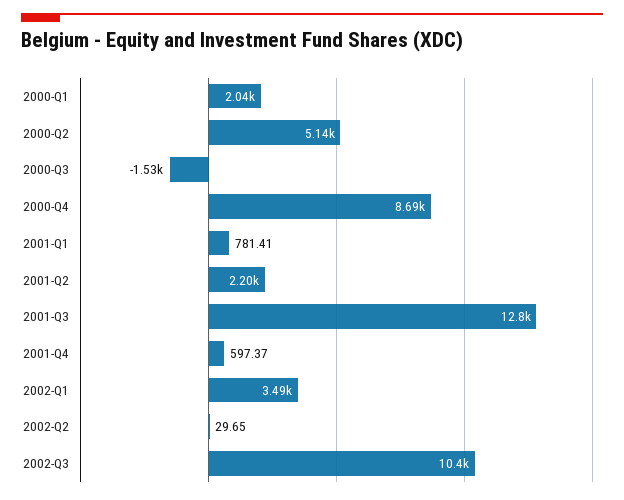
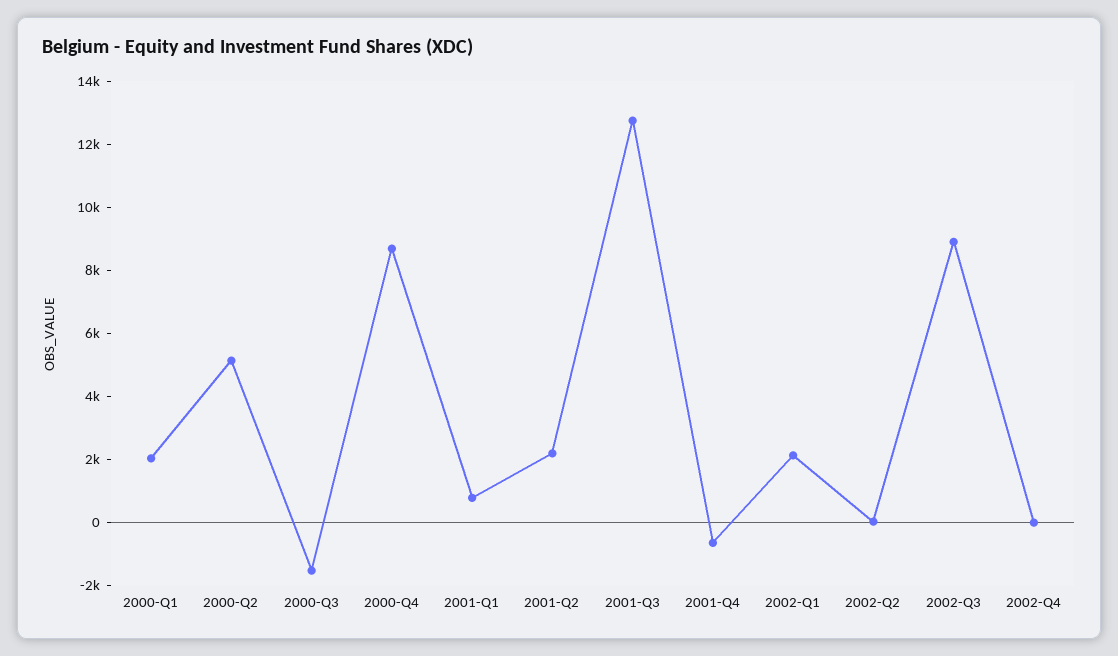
2001-Q4: 597.37 -> -500
2002-Q1: 3490 -> 2000
2002-Q3: 10400 -> 9000
2002-Q4: none -> 0

